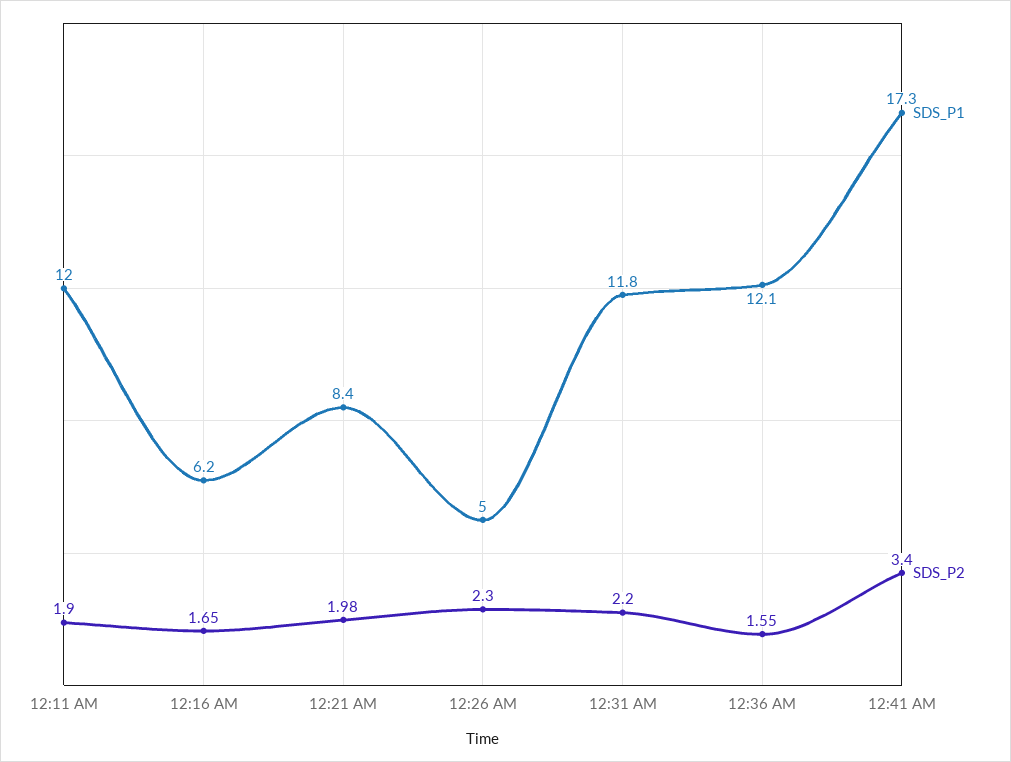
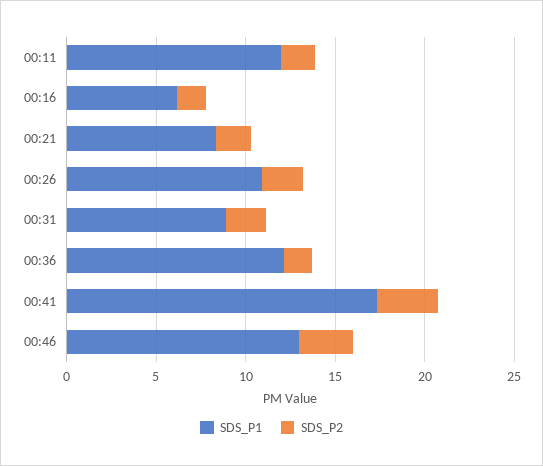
SDS_P1, 12:26 AM: 5 -> 11
SDS_P1, 12:31 AM: 11.8 -> 9
SDS_P1, 00:46: none -> 13
SDS_P2, 00:46: none -> 3

